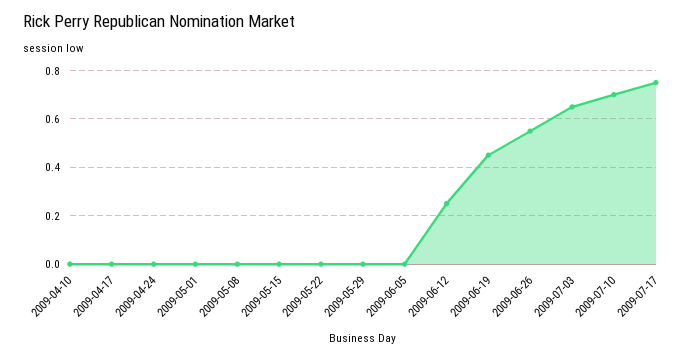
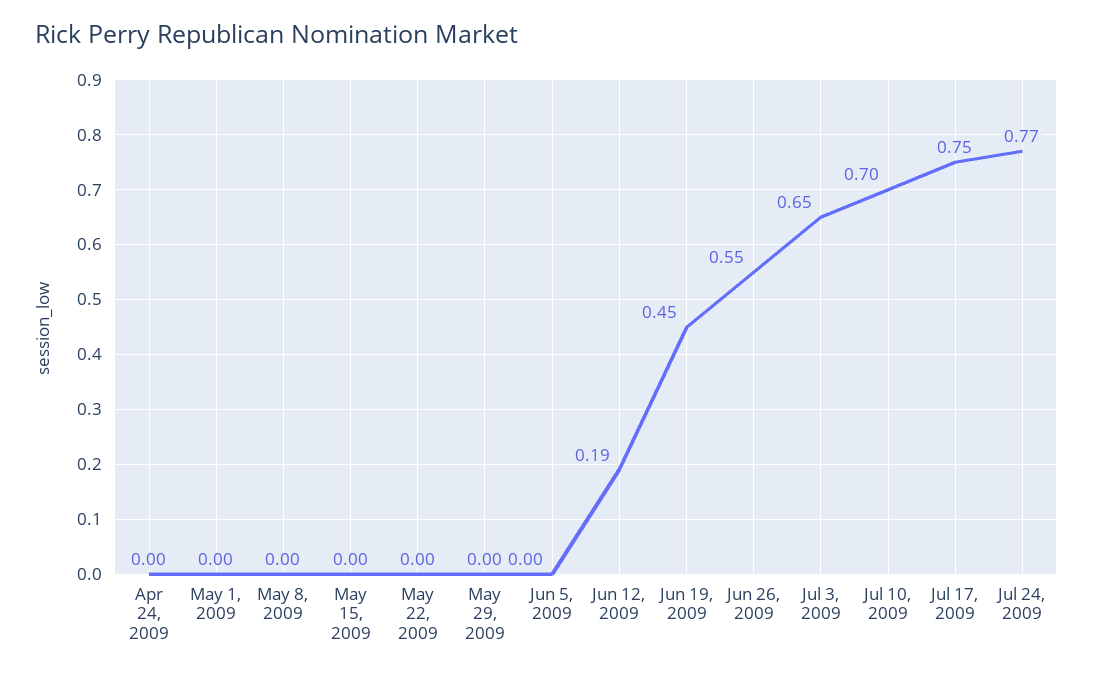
2009-04-10: 0 -> none
2009-04-17: 0 -> none
2009-06-12: 0.25 -> 0.19
Jul 24, 2009: none -> 0.77

